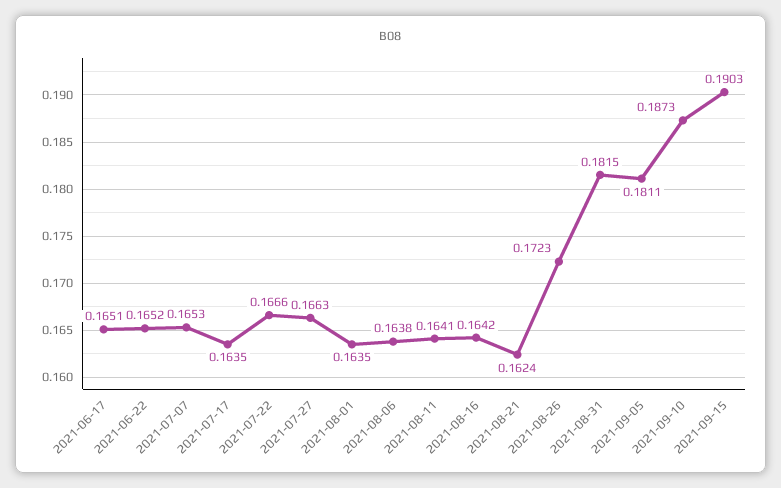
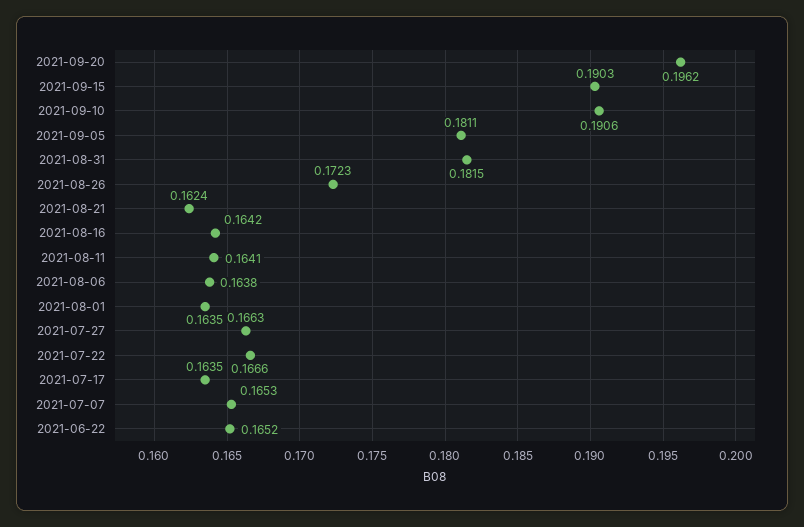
2021-06-17: 0.1651 -> none
2021-09-10: 0.1873 -> 0.1906
2021-09-20: none -> 0.1962

